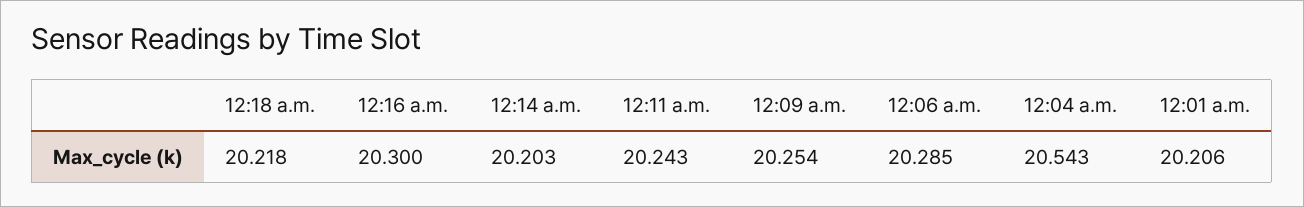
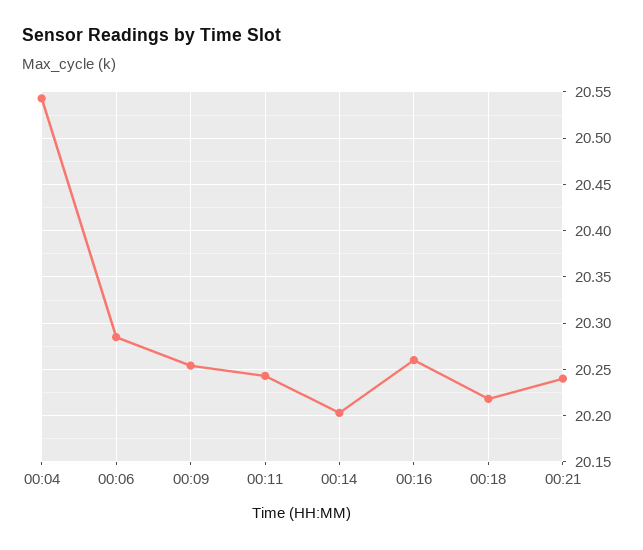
12:16 a.m.: 20.3 -> 20.26
12:01 a.m.: 20.206 -> none
00:21: none -> 20.24

